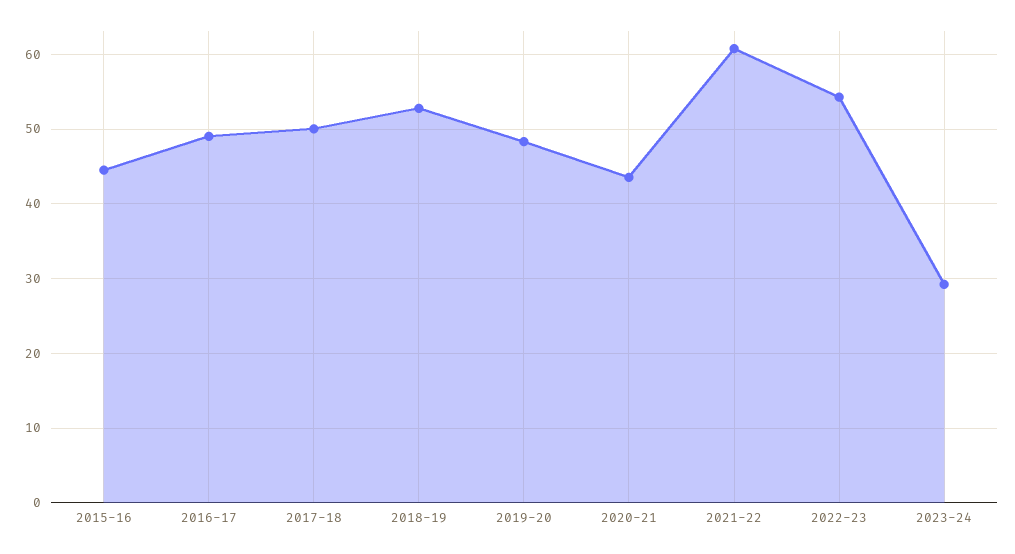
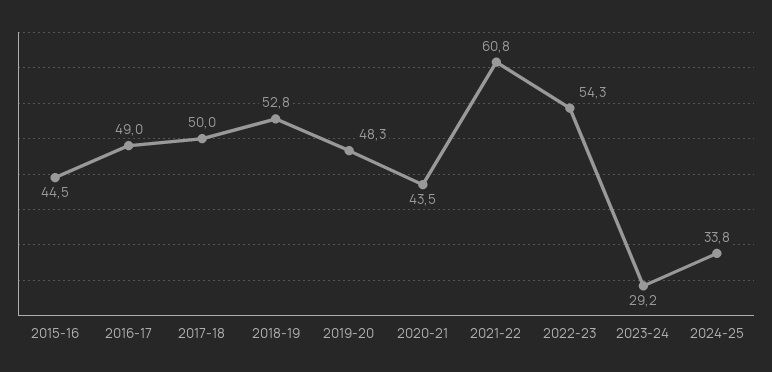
2024-25: none -> 33.8

